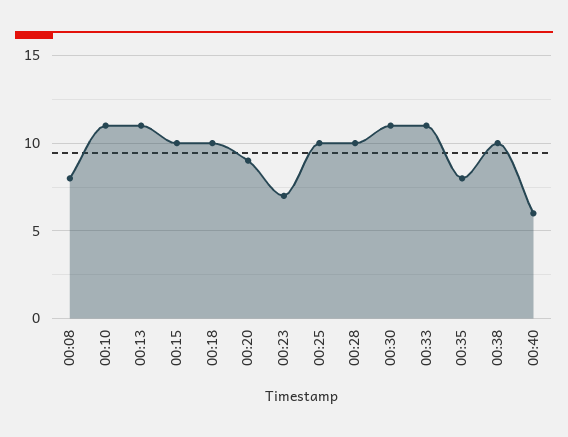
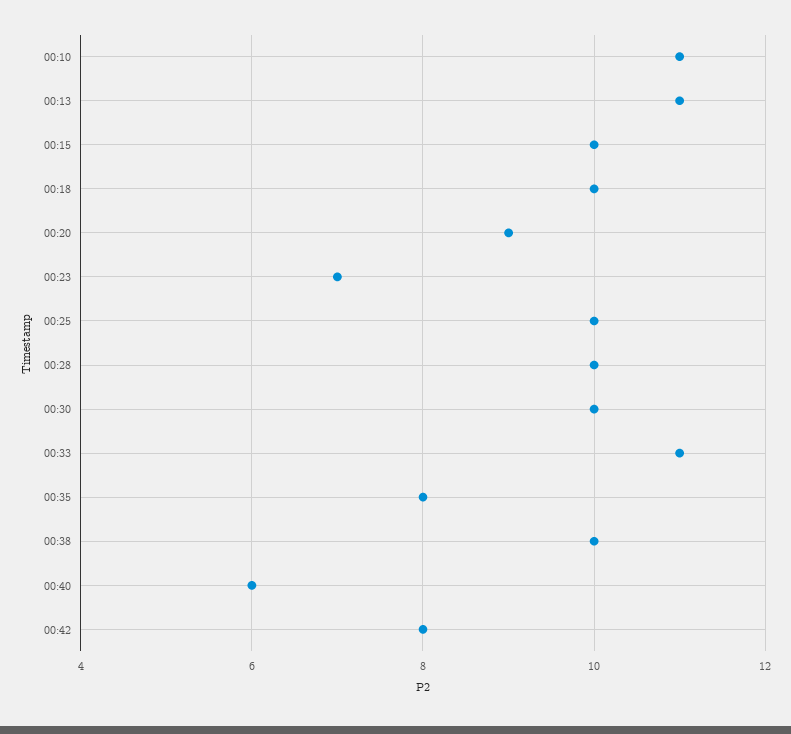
00:08: 8 -> none
00:30: 11 -> 10
00:42: none -> 8

